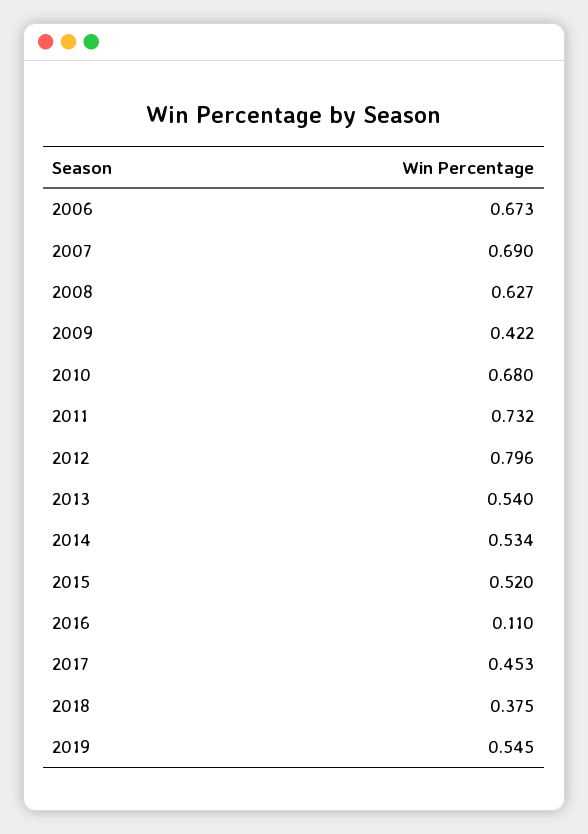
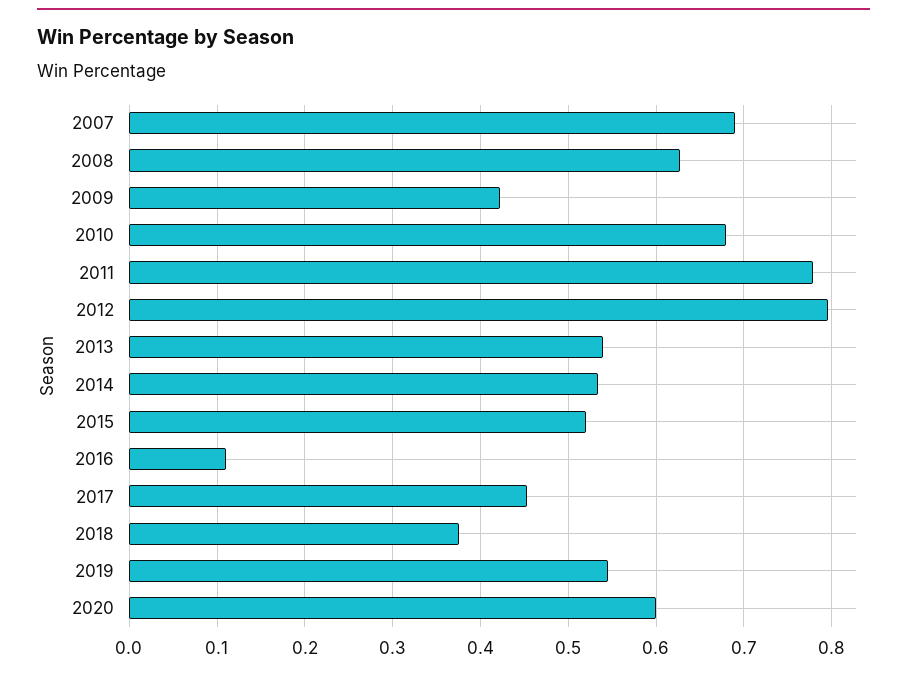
2006: 0.673 -> none
2011: 0.732 -> 0.78
2020: none -> 0.6

